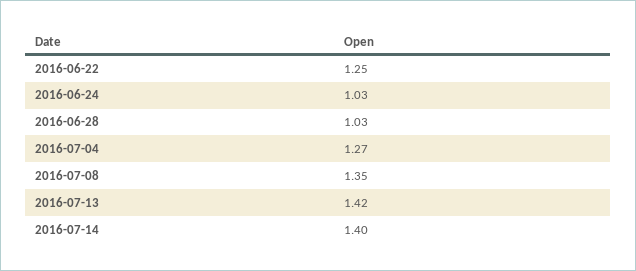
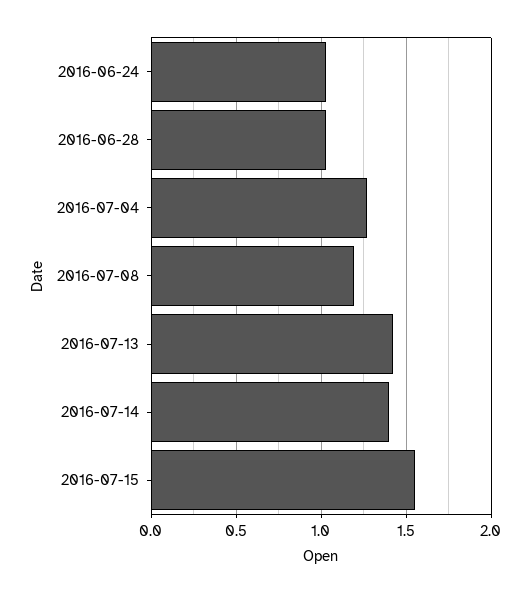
2016-06-22: 1.25 -> none
2016-07-08: 1.35 -> 1.2
2016-07-15: none -> 1.55

